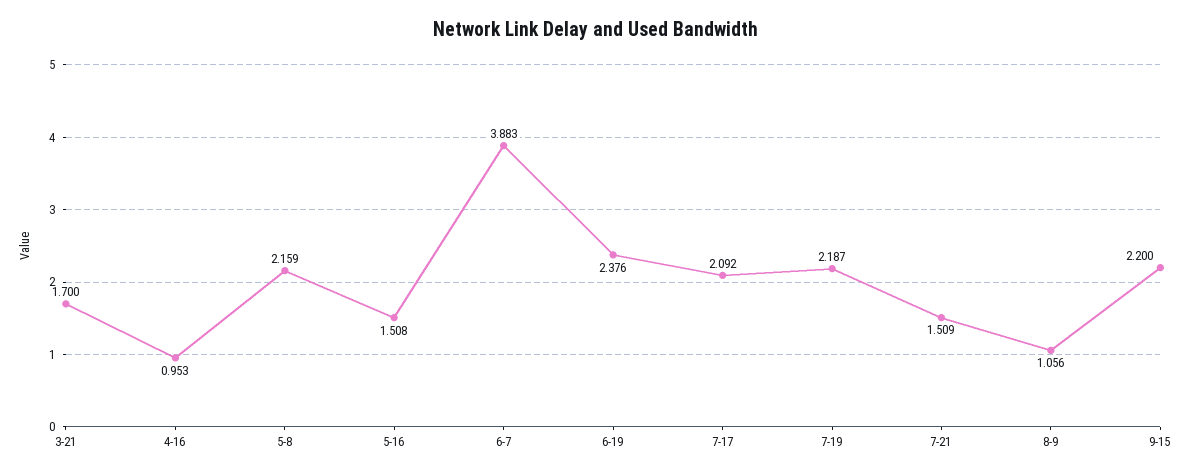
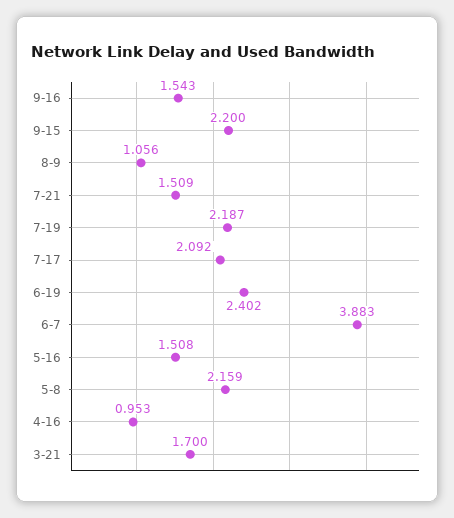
6-19: 2.376 -> 2.402
9-16: none -> 1.543

